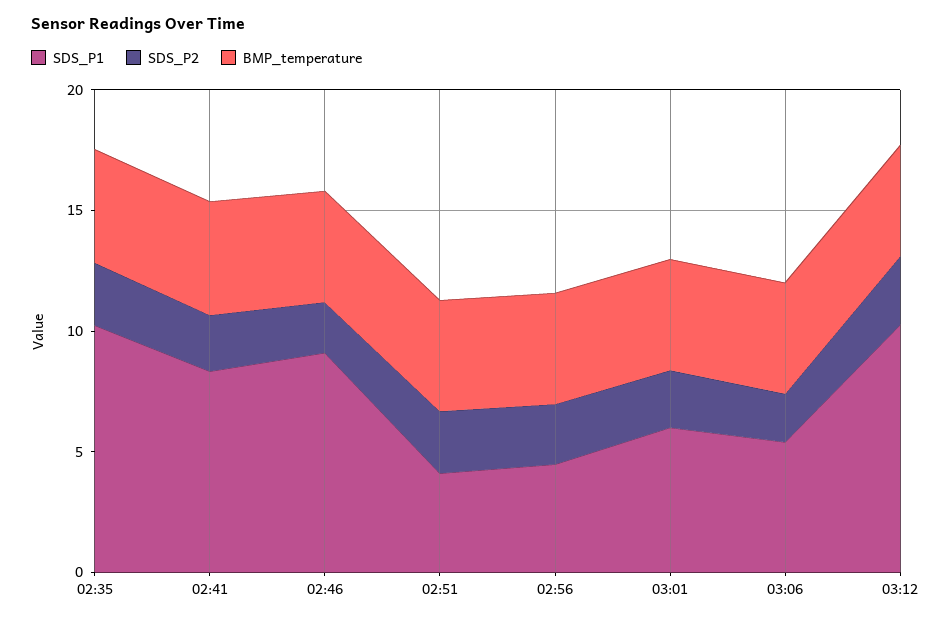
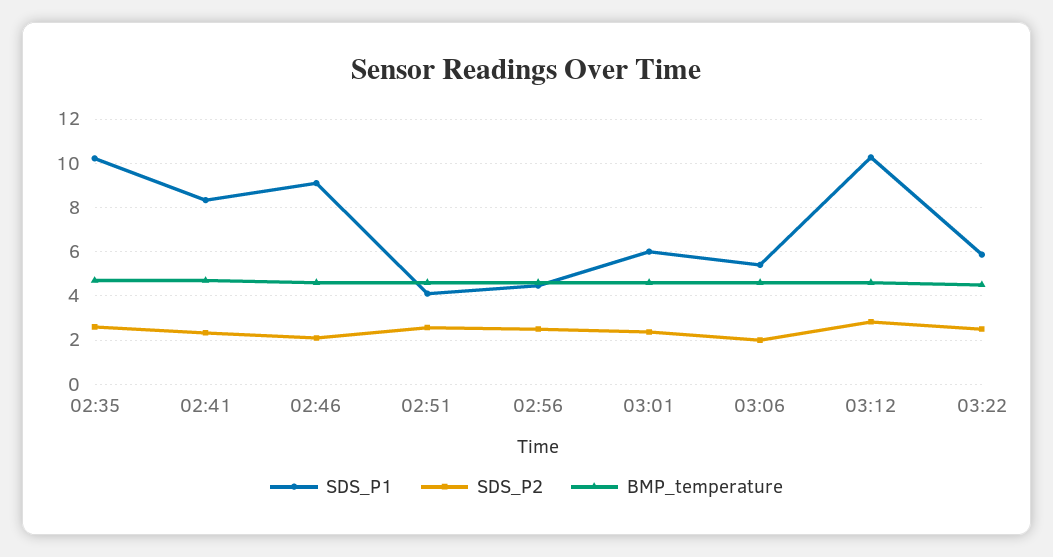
SDS_P1, 03:22: none -> 6
SDS_P2, 03:22: none -> 2.5
BMP_temperature, 03:22: none -> 4.5

